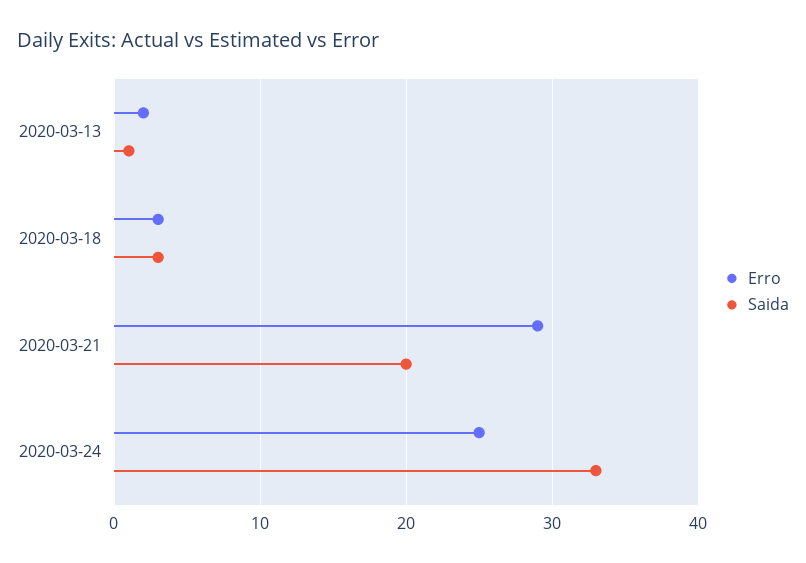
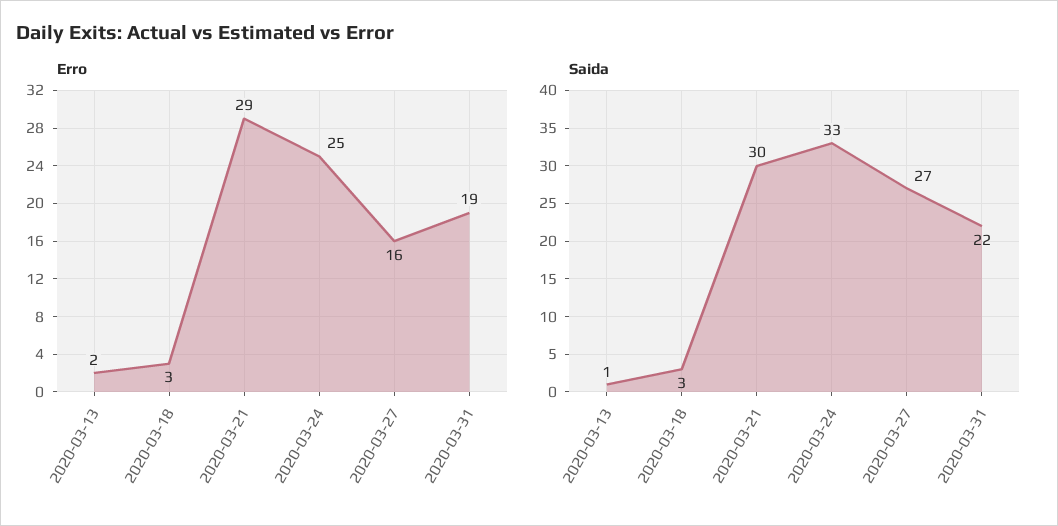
Saida, 2020-03-21: 20 -> 30
Erro, 2020-03-27: none -> 16
Erro, 2020-03-31: none -> 19
Saida, 2020-03-27: none -> 27
Saida, 2020-03-31: none -> 22

